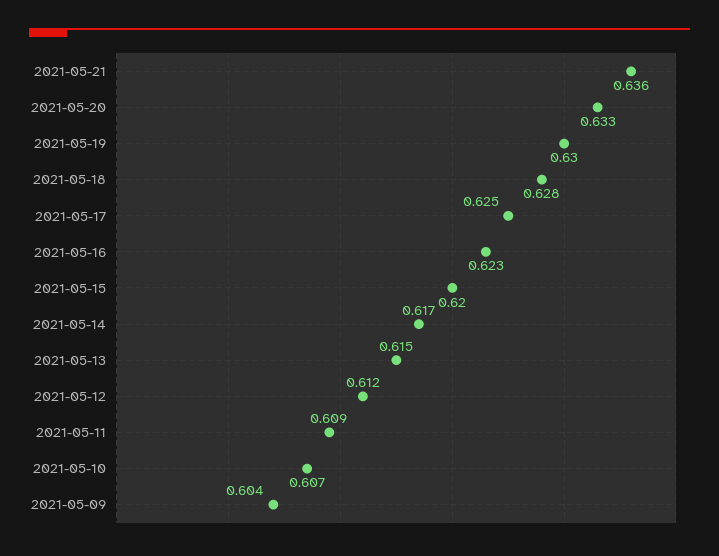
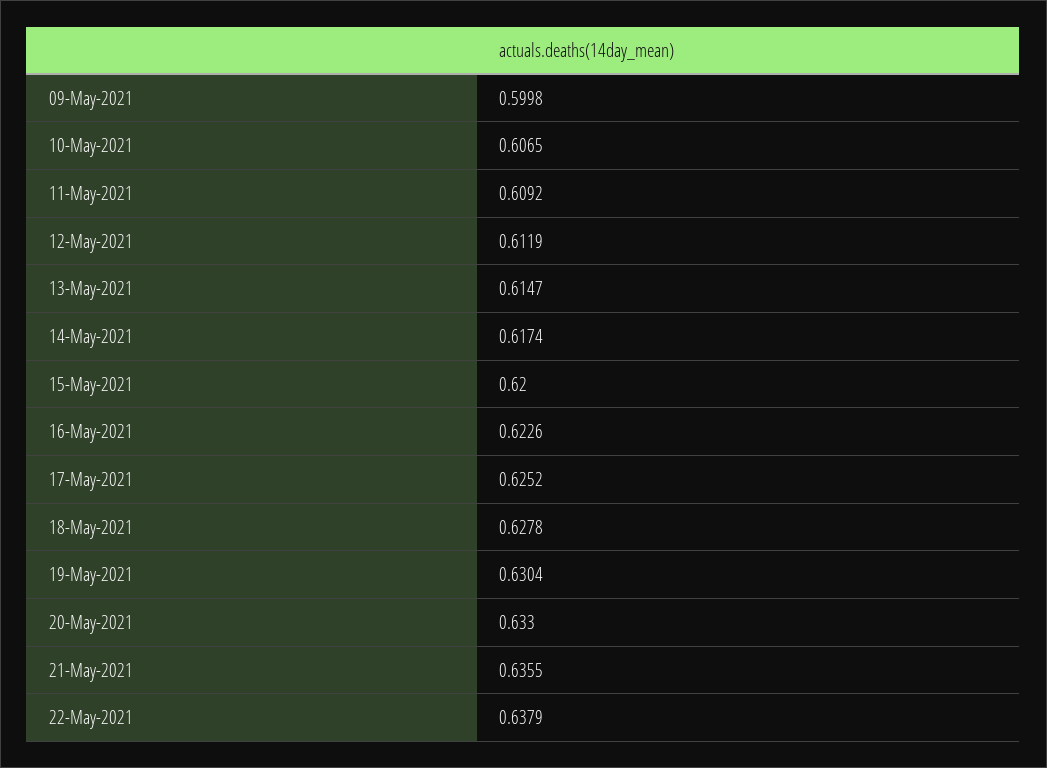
2021-05-09: 0.604 -> 0.5998
22-May-2021: none -> 0.6379

